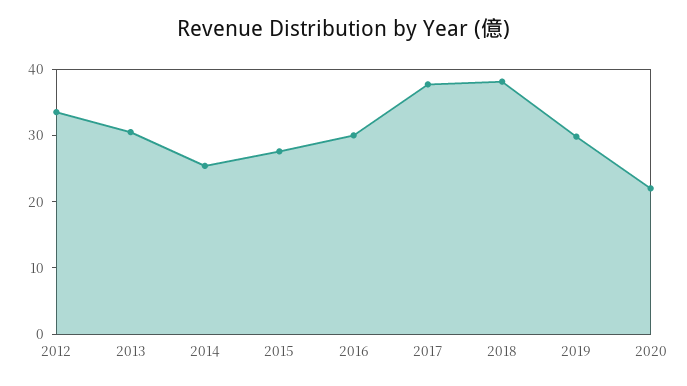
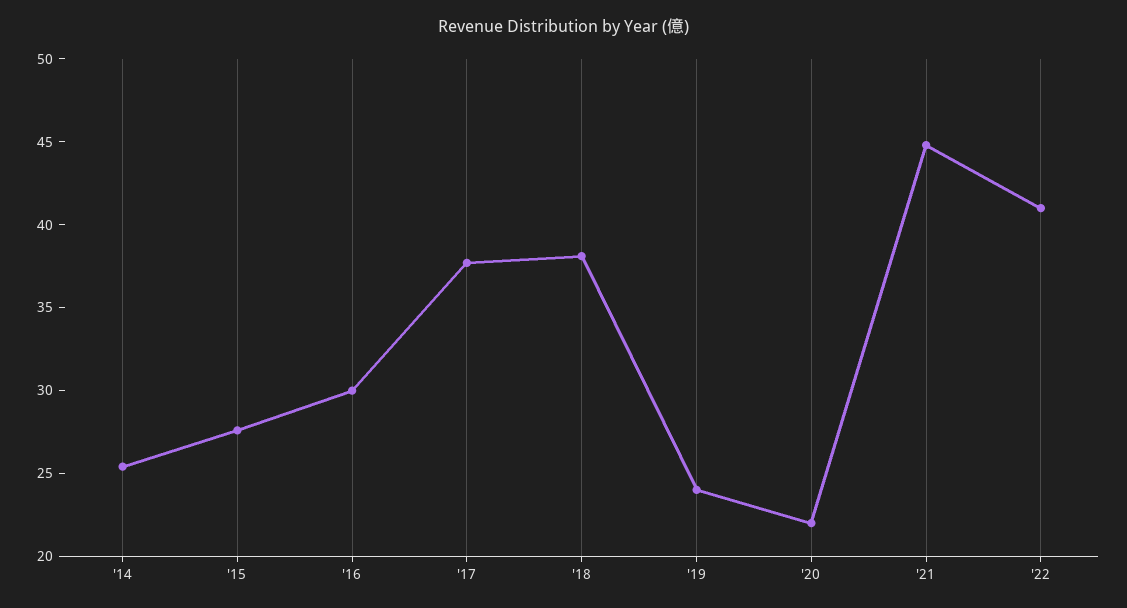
2012: 34 -> none
2013: 30 -> none
2019: 30 -> 24
'21: none -> 45
'22: none -> 41

